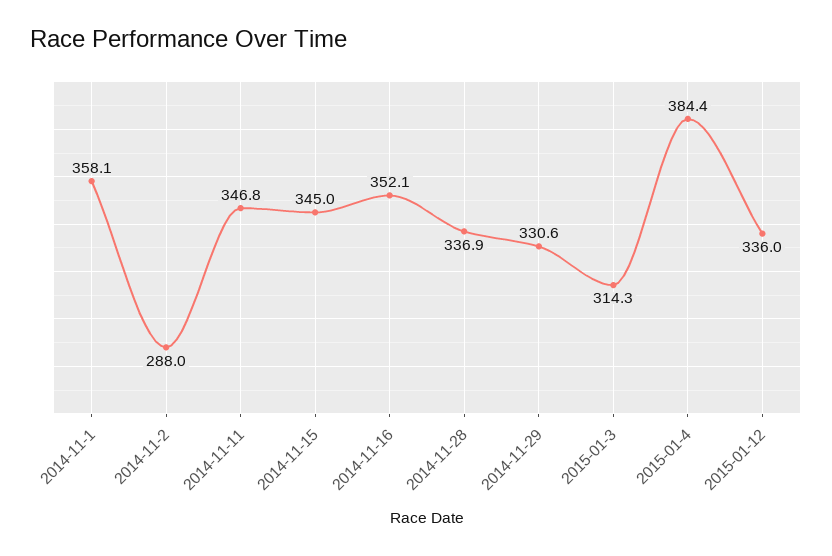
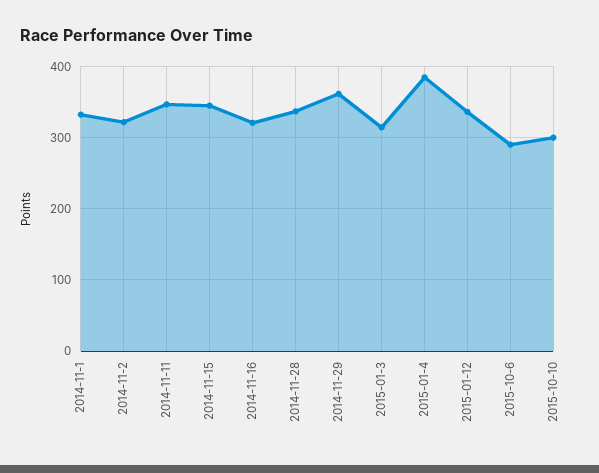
2014-11-1: 358.1 -> 330
2014-11-2: 288 -> 320
2014-11-16: 352.1 -> 320
2014-11-29: 330.6 -> 360
2015-10-6: none -> 290
2015-10-10: none -> 300

